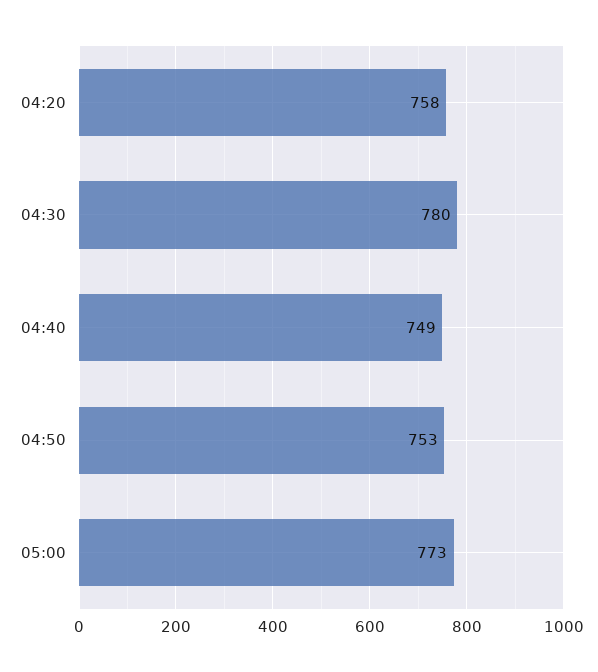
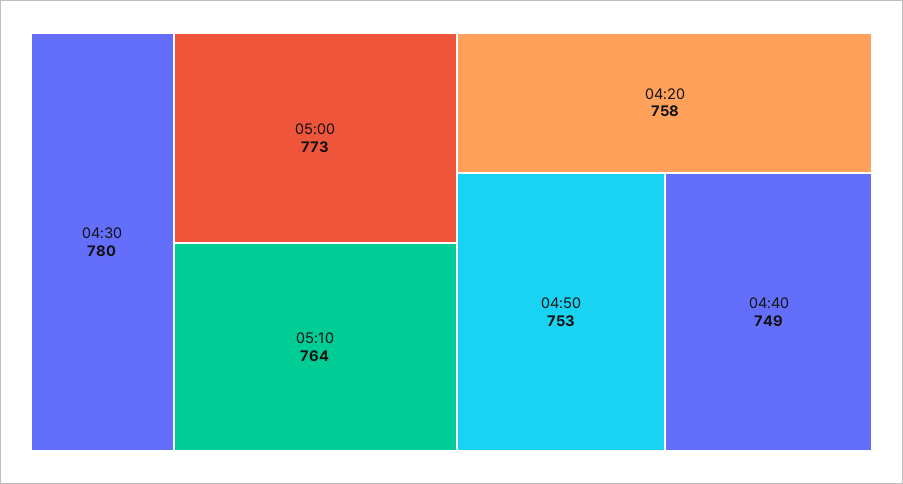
05:10: none -> 764

